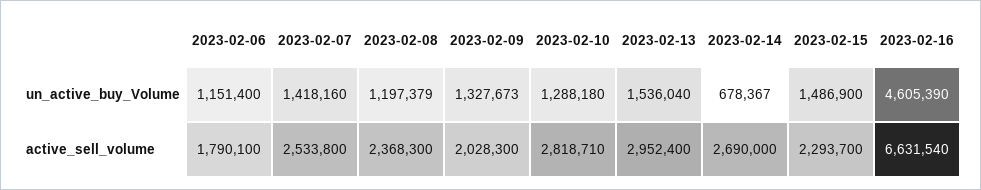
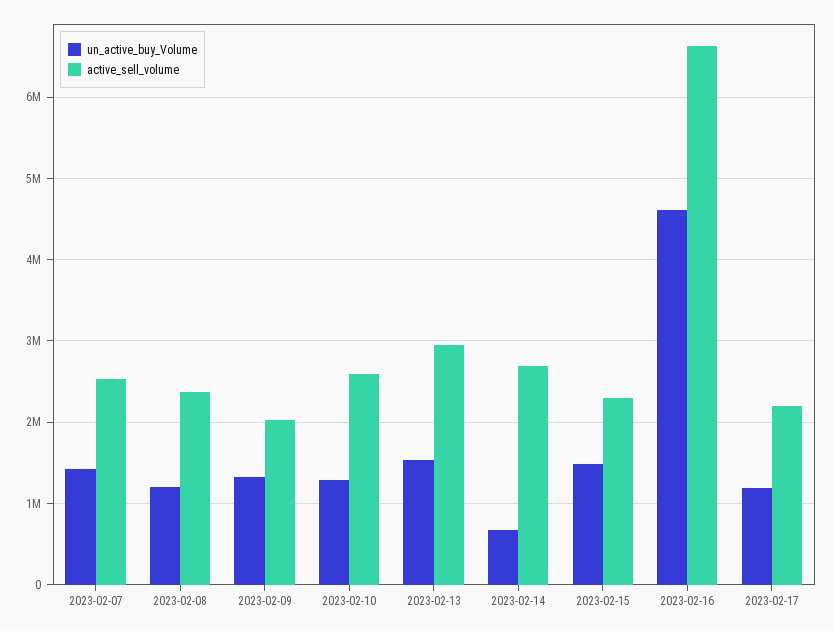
un_active_buy_Volume, 2023-02-06: 1151400 -> none
active_sell_volume, 2023-02-06: 1790100 -> none
active_sell_volume, 2023-02-10: 2818710 -> 2600000
un_active_buy_Volume, 2023-02-17: none -> 1200000
active_sell_volume, 2023-02-17: none -> 2200000

